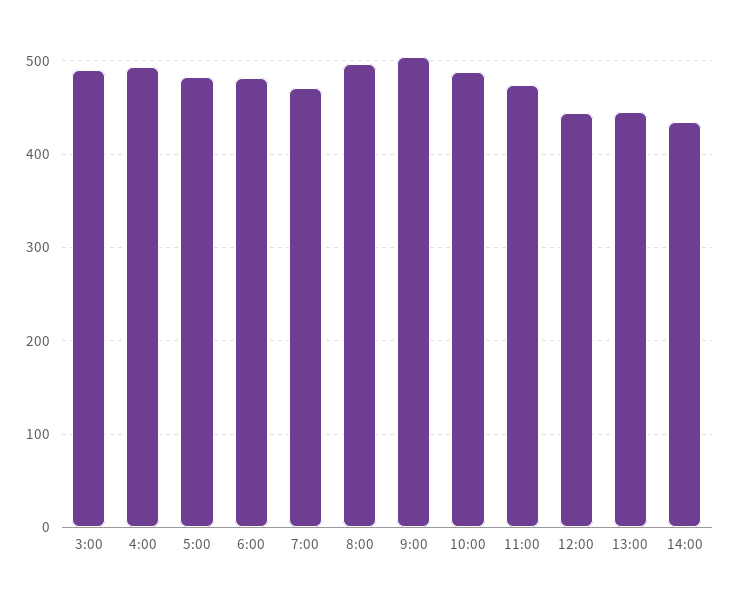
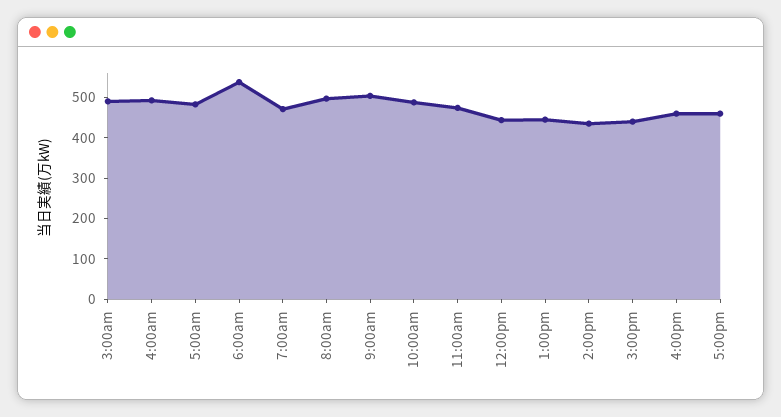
6:00: 480 -> 540
3:00pm: none -> 440
4:00pm: none -> 460
5:00pm: none -> 460

